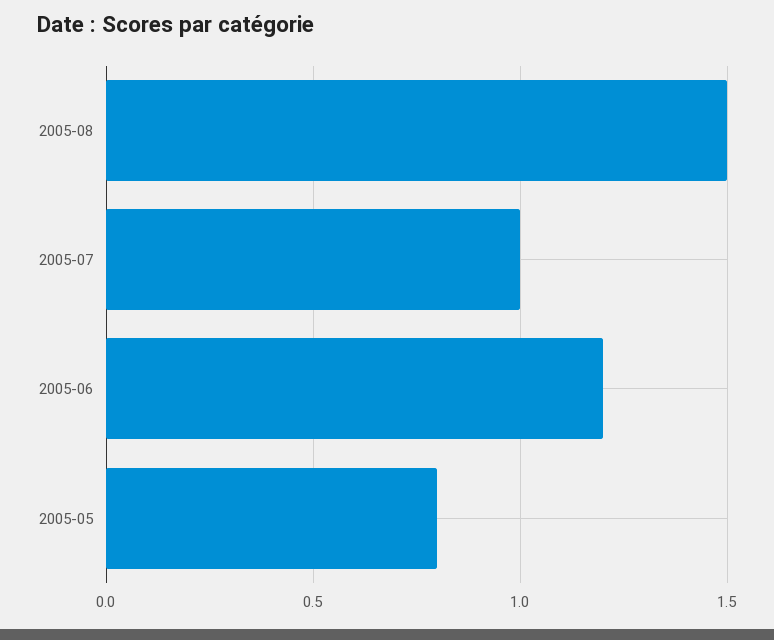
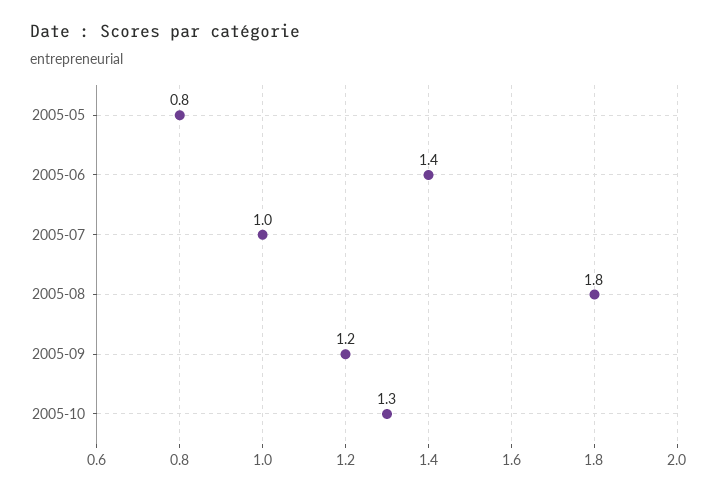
2005-08: 1.5 -> 1.8
2005-06: 1.2 -> 1.4
2005-09: none -> 1.2
2005-10: none -> 1.3

